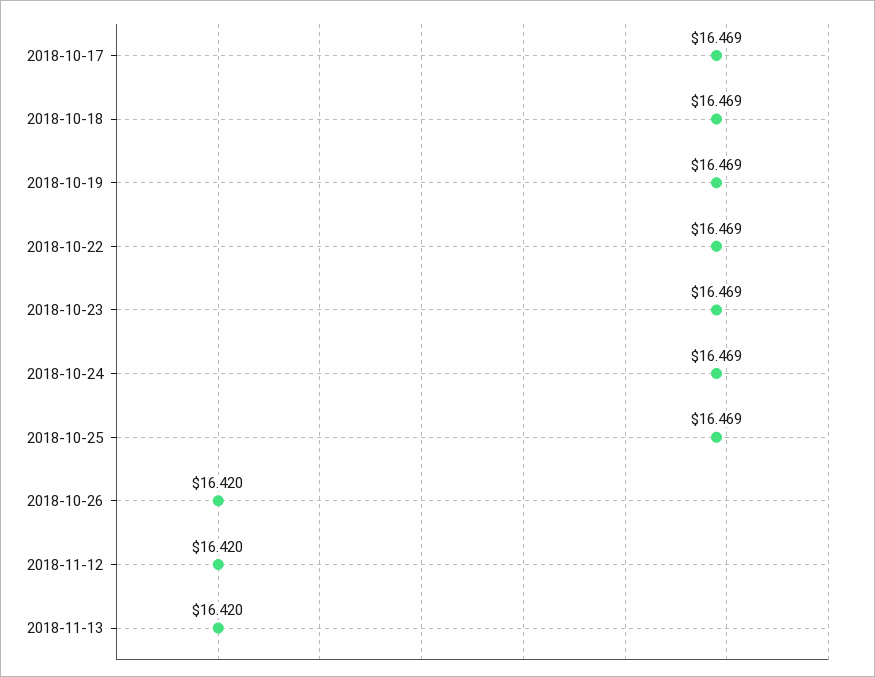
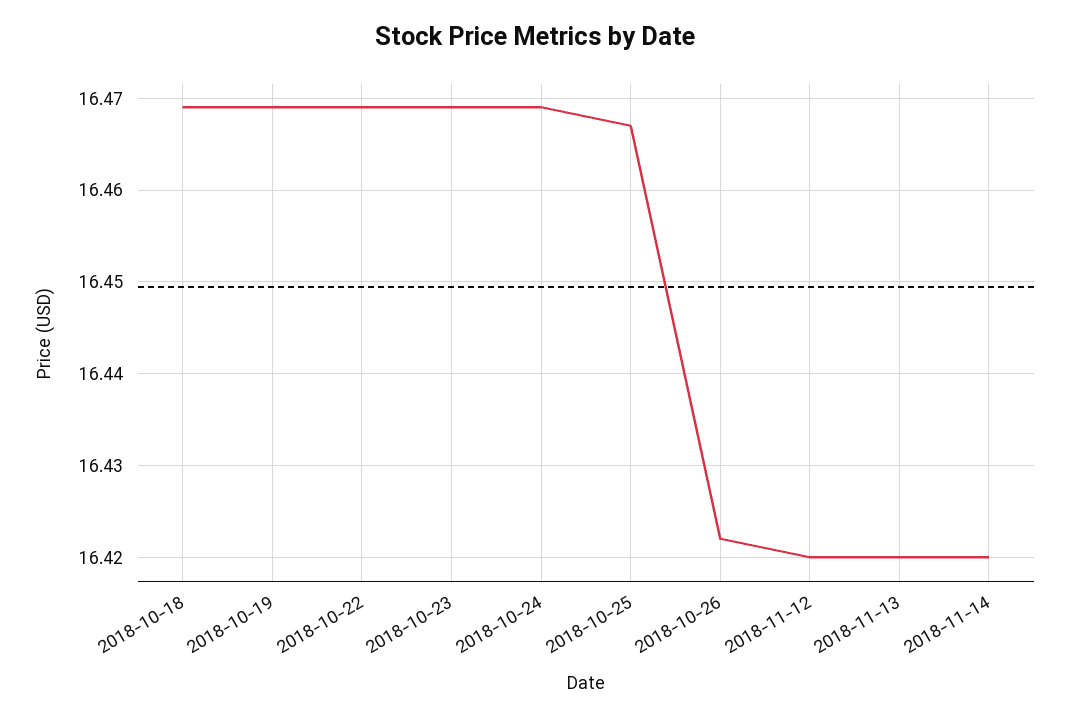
2018-10-17: 16.469 -> none
2018-10-25: 16.469 -> 16.467
2018-10-26: 16.42 -> 16.422
2018-11-14: none -> 16.42

